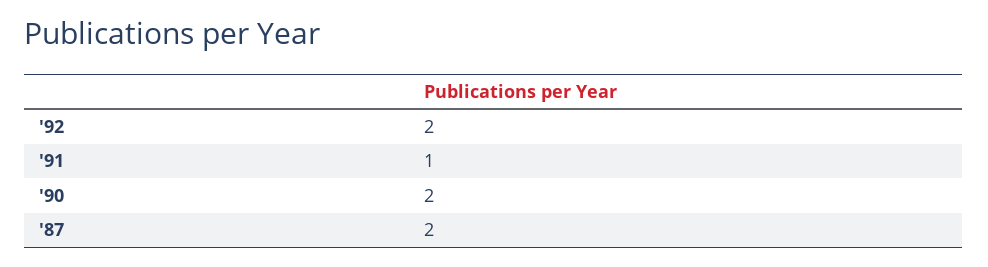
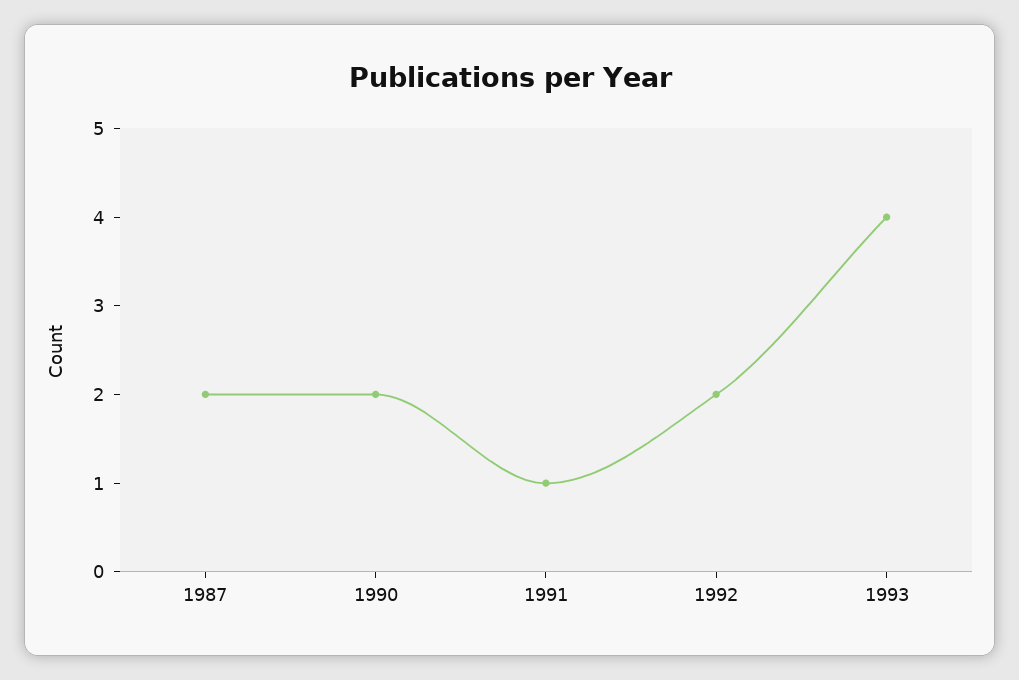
1993: none -> 4

